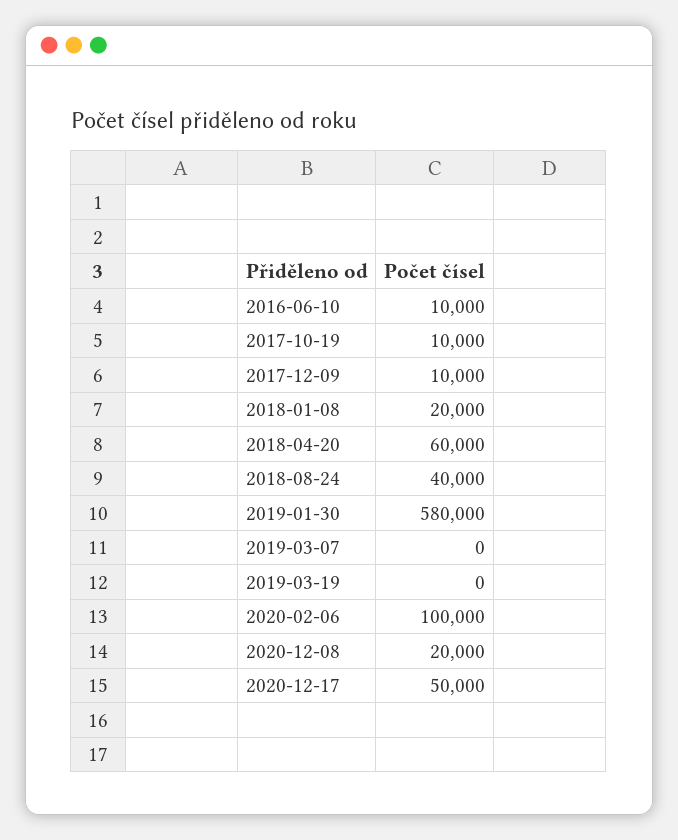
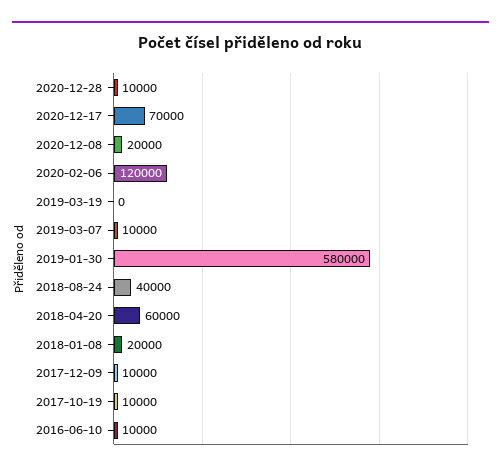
2019-03-07: 0 -> 10000
2020-02-06: 100000 -> 120000
2020-12-17: 50000 -> 70000
2020-12-28: none -> 10000

